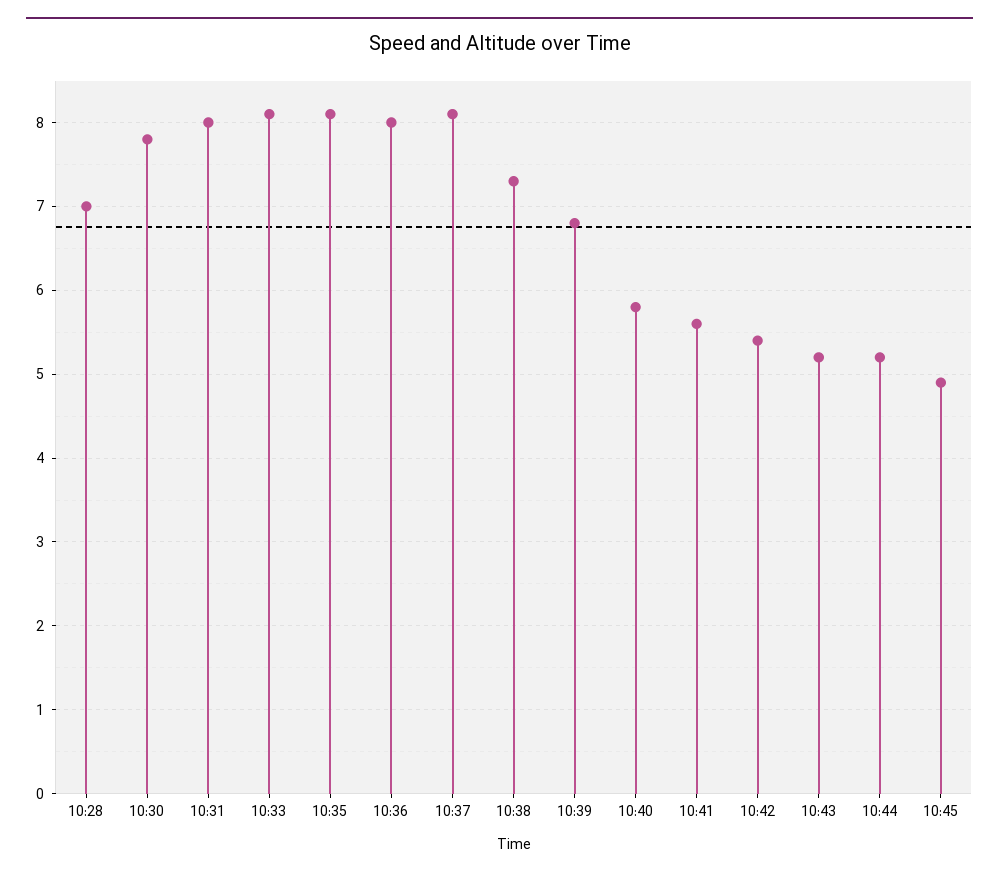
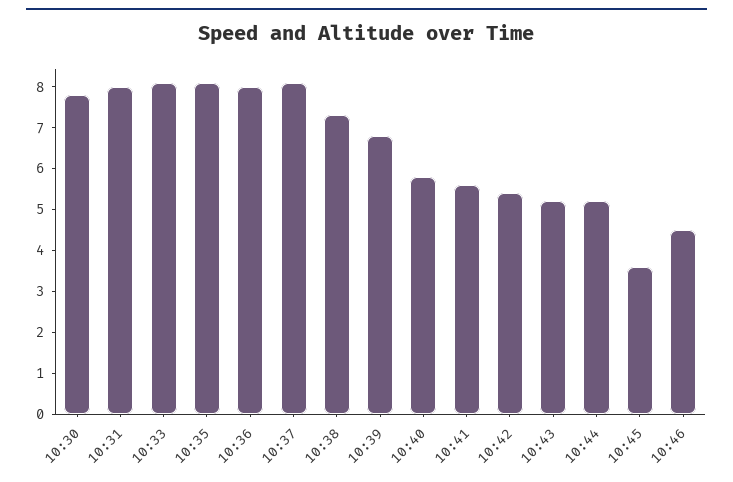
10:28: 7 -> none
10:45: 4.9 -> 3.5
10:46: none -> 4.5

